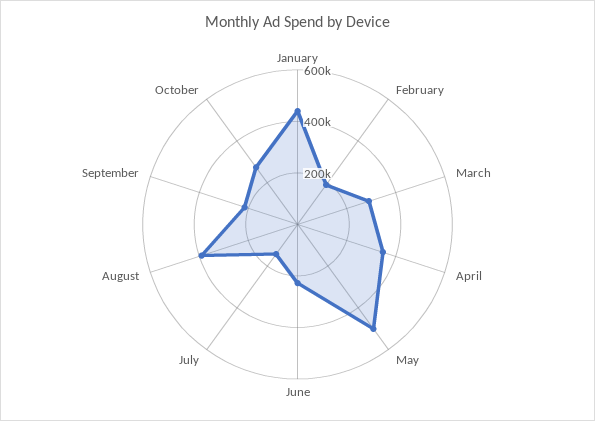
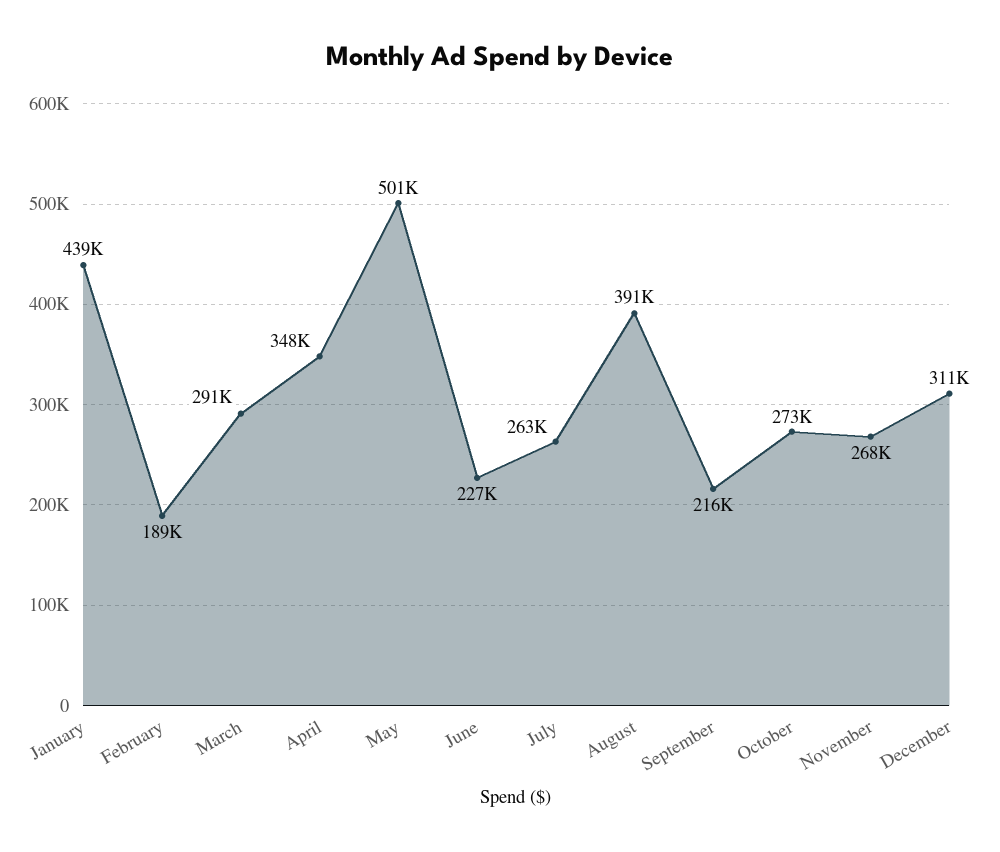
July: 150000 -> 263000
November: none -> 268000
December: none -> 311000

